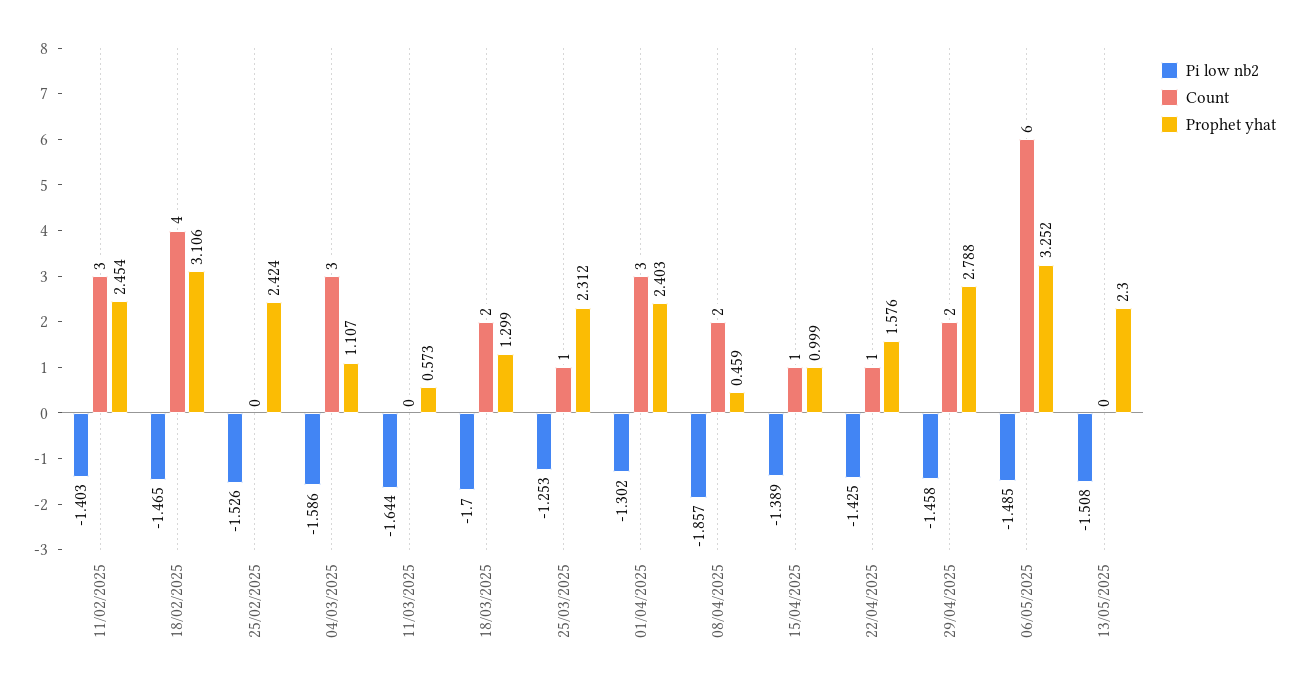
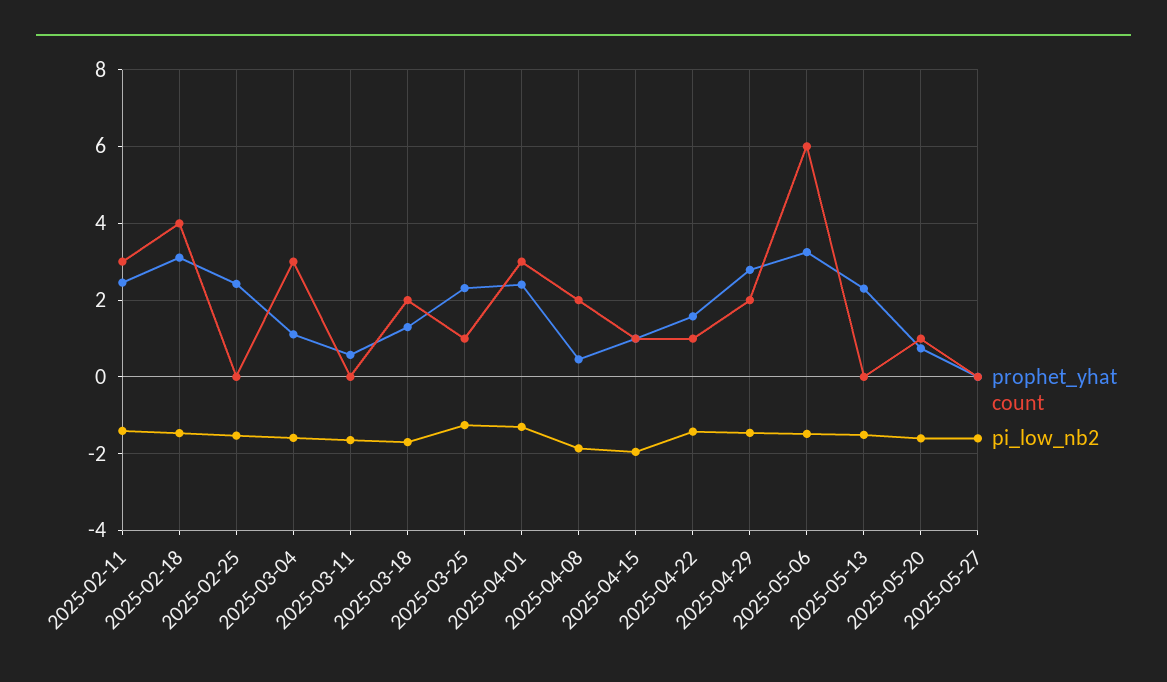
Pi low nb2, 15/04/2025: -1.389 -> -2
Prophet yhat, 2025-05-20: none -> 0.8
Count, 2025-05-20: none -> 1
Pi low nb2, 2025-05-20: none -> -1.6
Prophet yhat, 2025-05-27: none -> 0
Count, 2025-05-27: none -> 0
Pi low nb2, 2025-05-27: none -> -1.6

